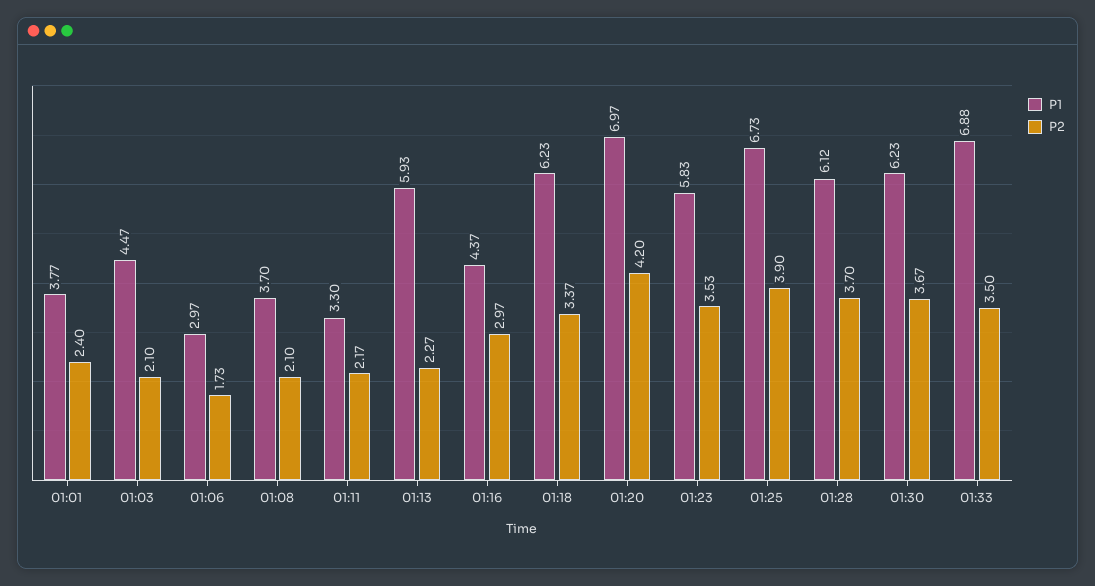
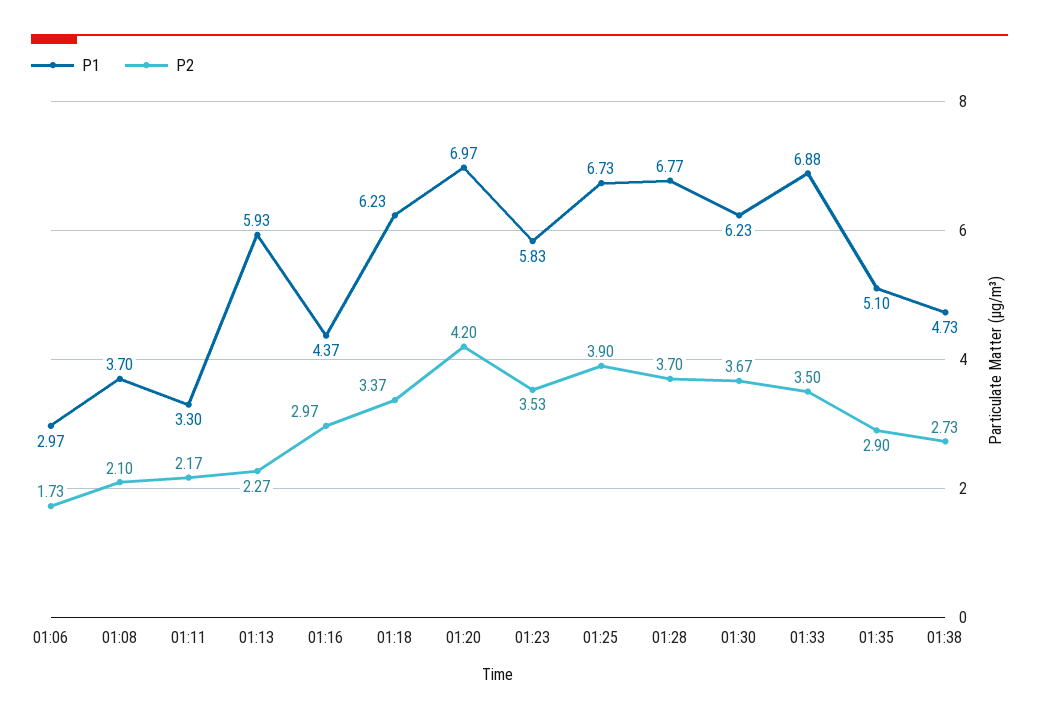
P1, 01:01: 3.77 -> none
P2, 01:01: 2.4 -> none
P1, 01:03: 4.47 -> none
P2, 01:03: 2.1 -> none
P1, 01:28: 6.12 -> 6.77
P1, 01:35: none -> 5.1
P2, 01:35: none -> 2.9
P1, 01:38: none -> 4.73
P2, 01:38: none -> 2.73

